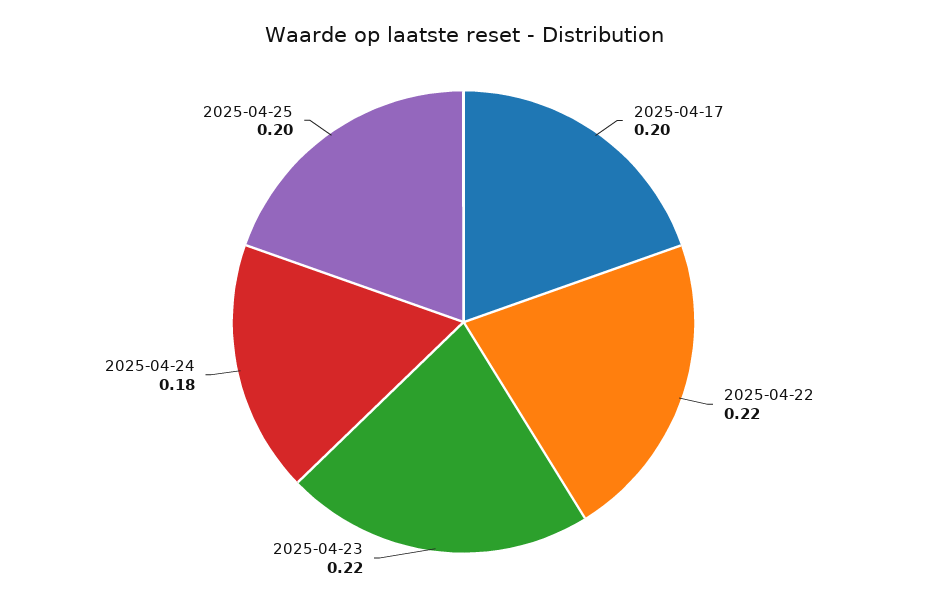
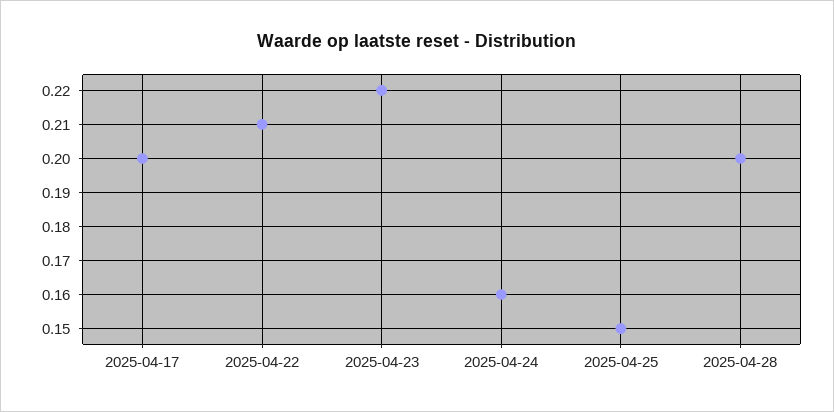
2025-04-22: 0.22 -> 0.21
2025-04-24: 0.18 -> 0.16
2025-04-25: 0.2 -> 0.15
2025-04-28: none -> 0.2

